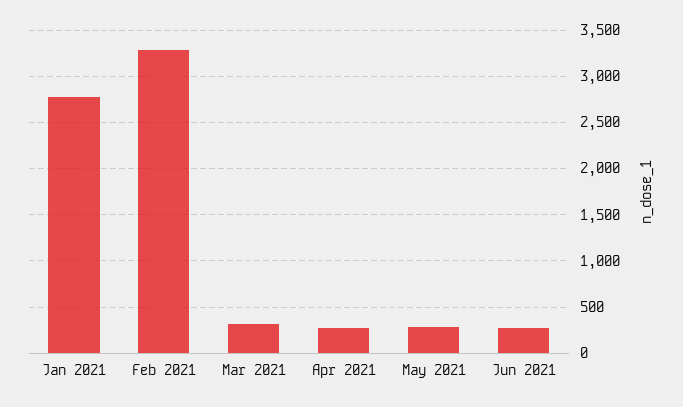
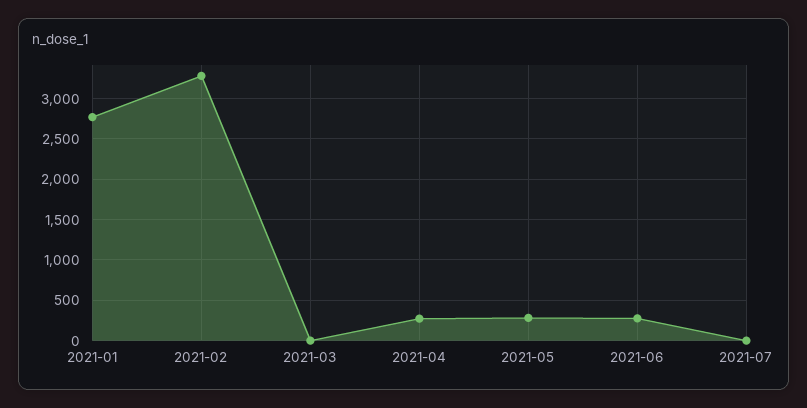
Mar 2021: 300 -> 0
2021-07: none -> 0

